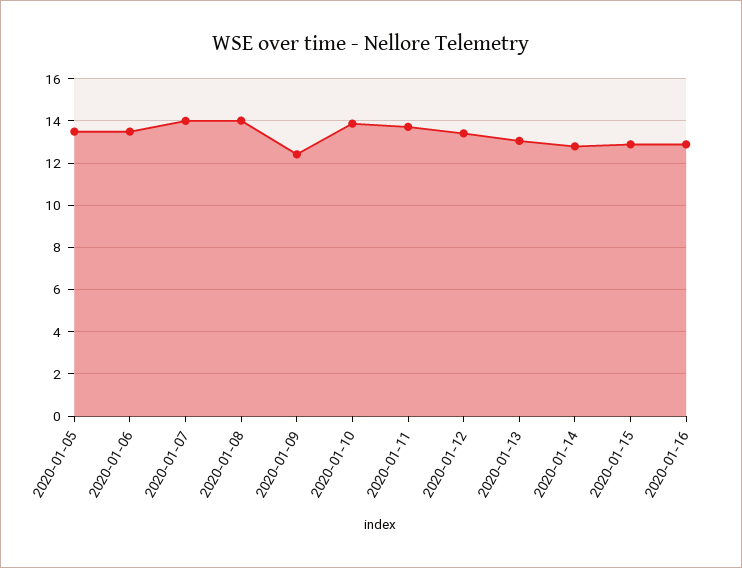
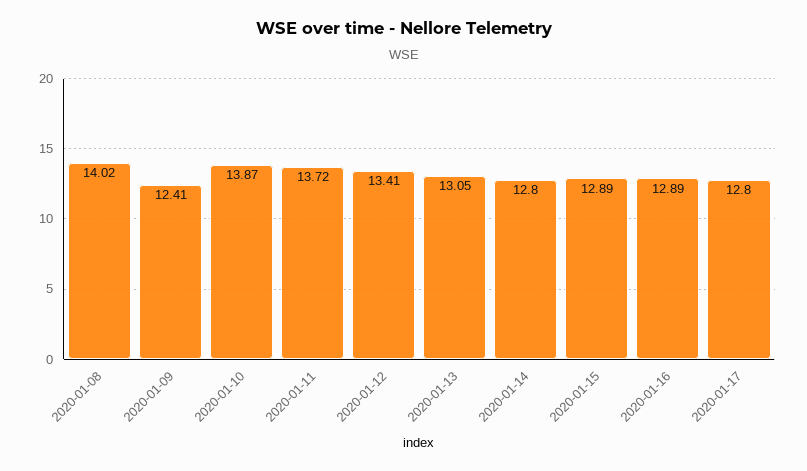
2020-01-05: 13.5 -> none
2020-01-06: 13.5 -> none
2020-01-07: 14 -> none
2020-01-17: none -> 12.8

